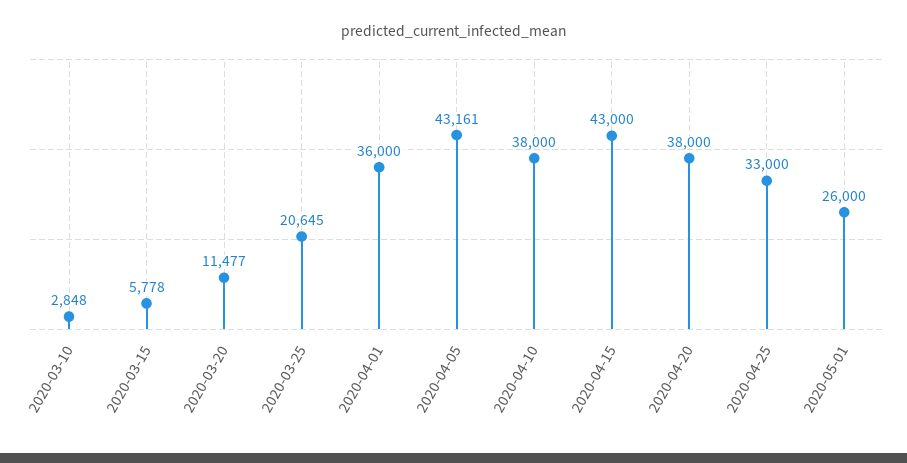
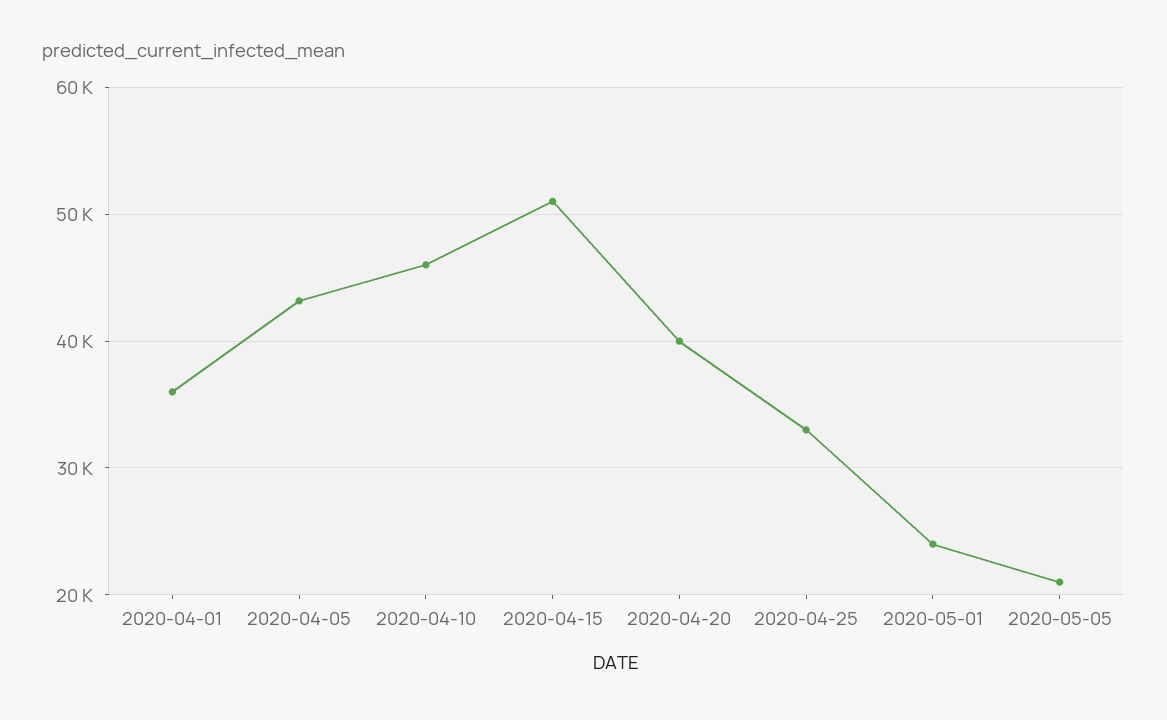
2020-03-10: 2848 -> none
2020-03-15: 5778 -> none
2020-03-20: 11477 -> none
2020-03-25: 20645 -> none
2020-04-10: 38000 -> 46000
2020-04-15: 43000 -> 51000
2020-04-20: 38000 -> 40000
2020-05-01: 26000 -> 24000
2020-05-05: none -> 21000

